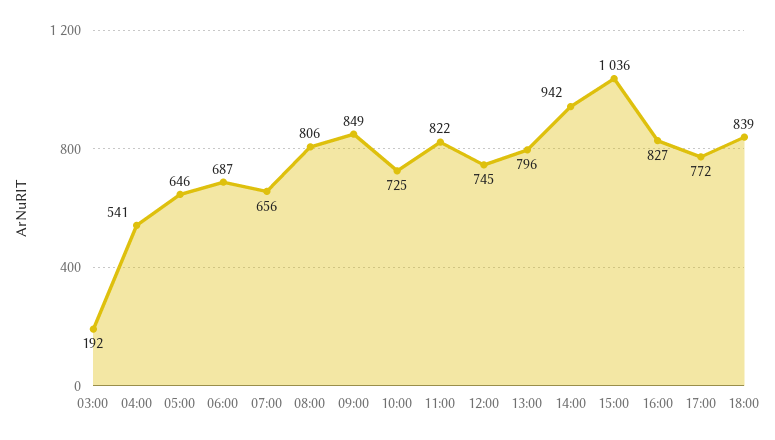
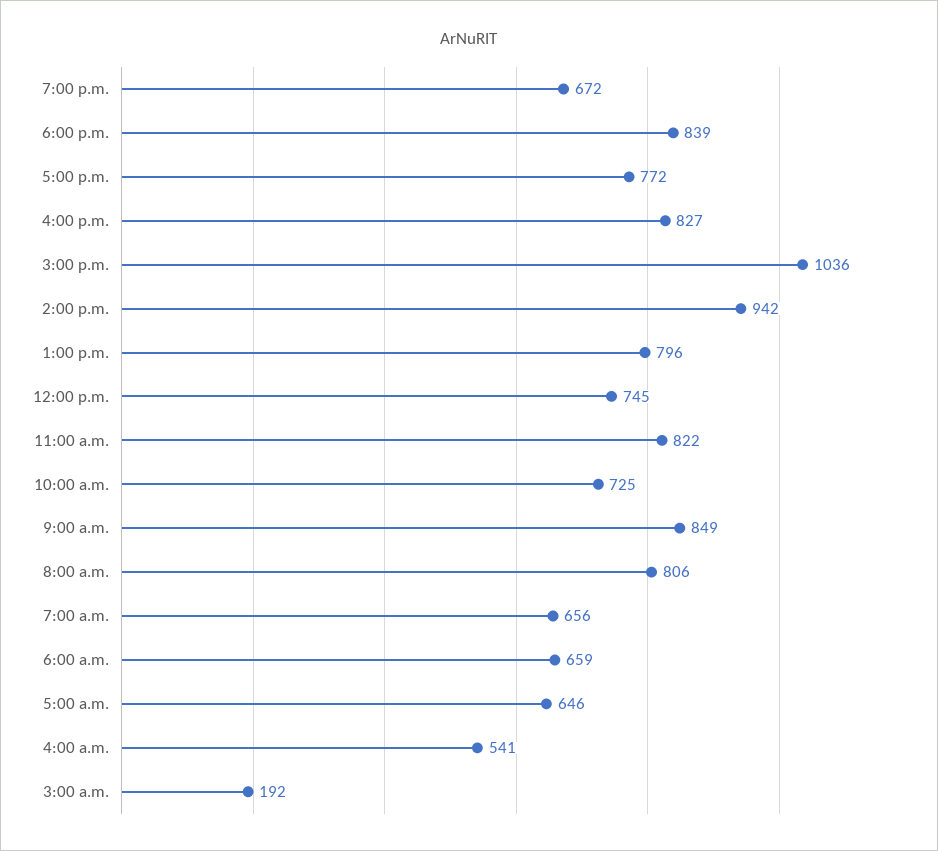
06:00: 687 -> 659
7:00 p.m.: none -> 672

